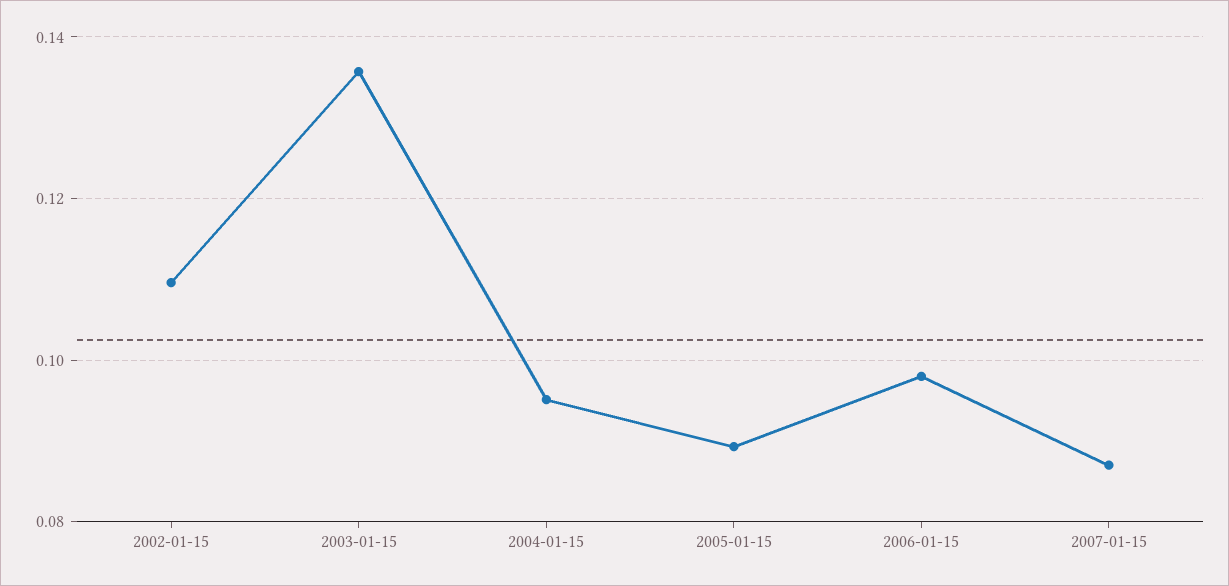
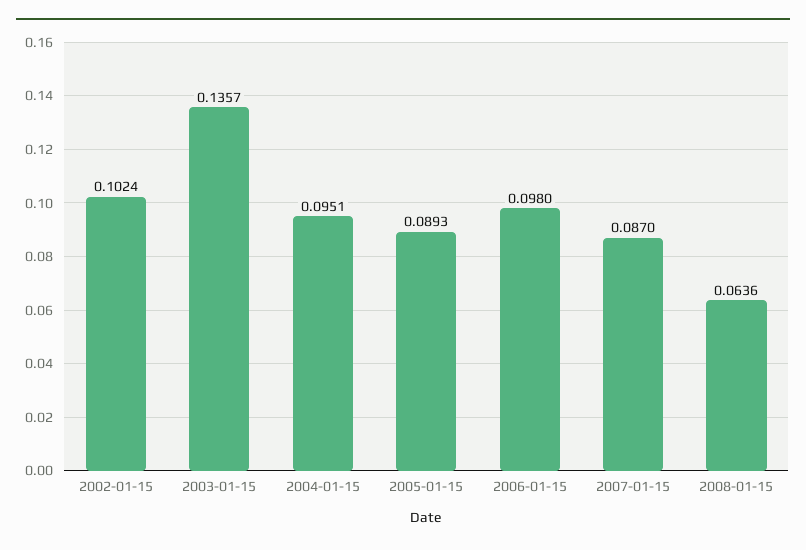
2002-01-15: 0.11 -> 0.1024
2008-01-15: none -> 0.0636

